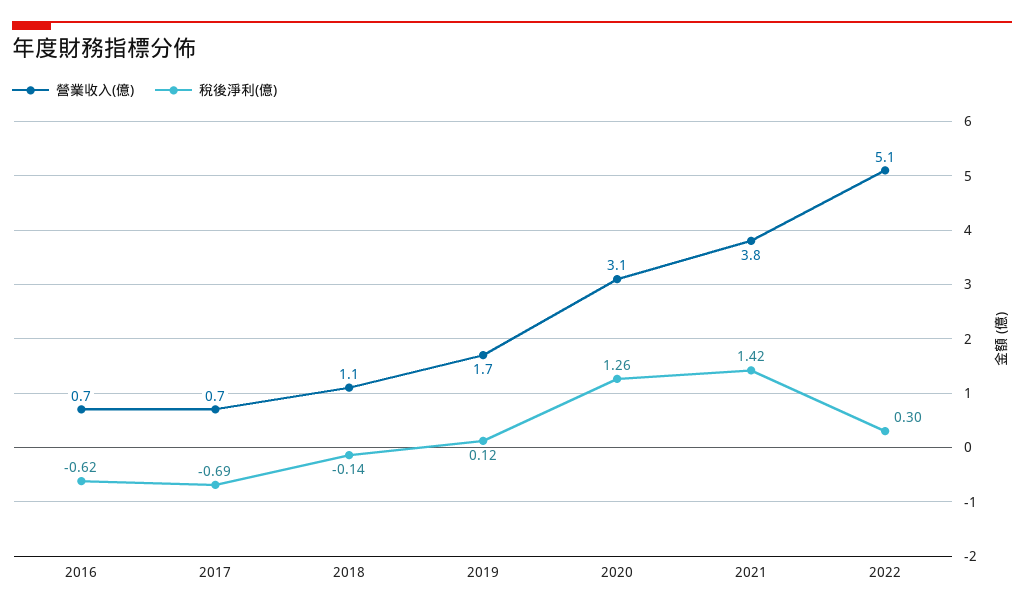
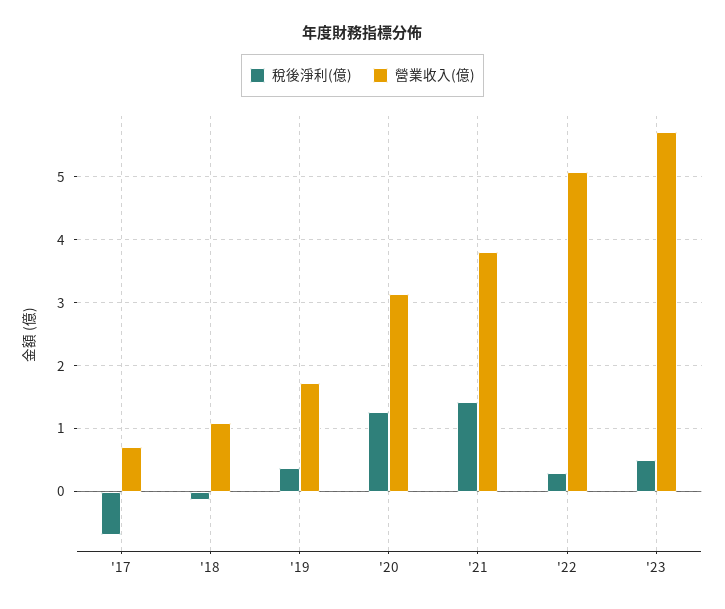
營業收入(億), 2016: 0.7 -> none
稅後淨利(億), 2016: -0.62 -> none
稅後淨利(億), 2019: 0.12 -> 0.4
稅後淨利(億), '23: none -> 0.5
營業收入(億), '23: none -> 5.7

